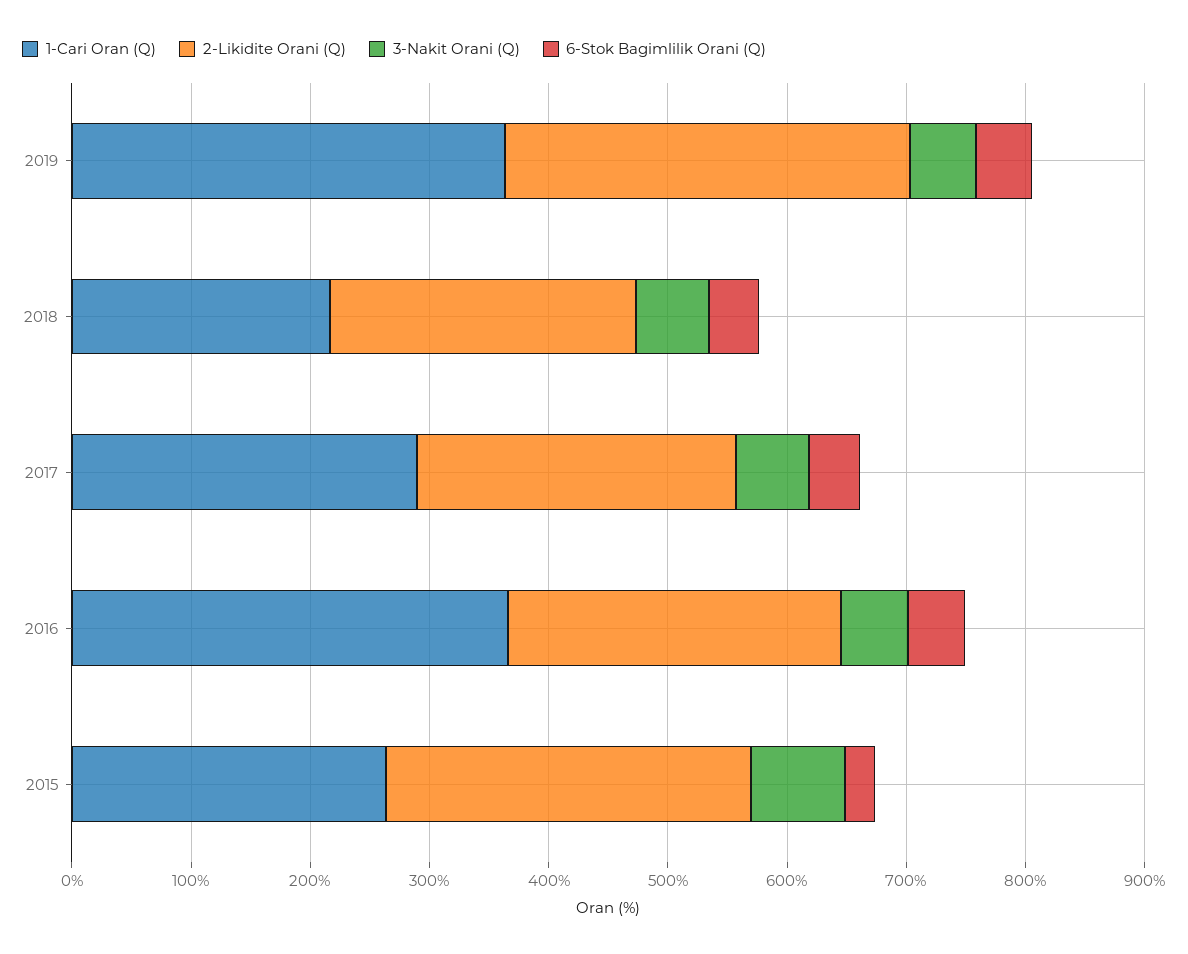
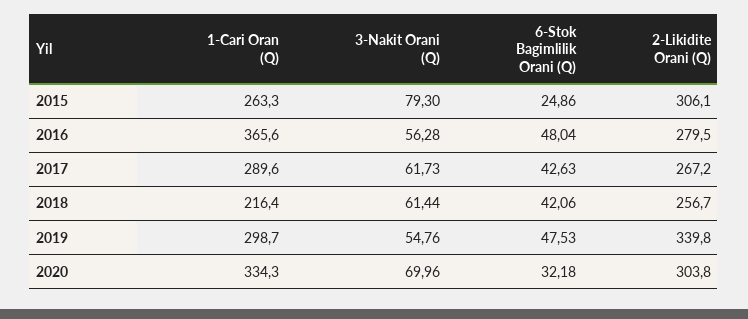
1-Cari Oran (Q), 2019: 360 -> 298.7
1-Cari Oran (Q), 2020: none -> 334.3
3-Nakit Orani (Q), 2020: none -> 69.96
6-Stok Bagimlilik Orani (Q), 2020: none -> 32.18
2-Likidite Orani (Q), 2020: none -> 303.8

